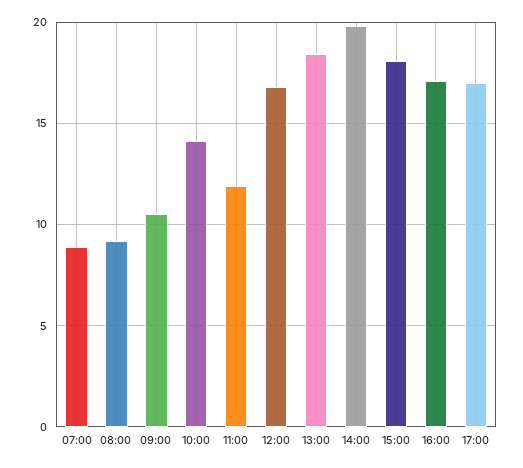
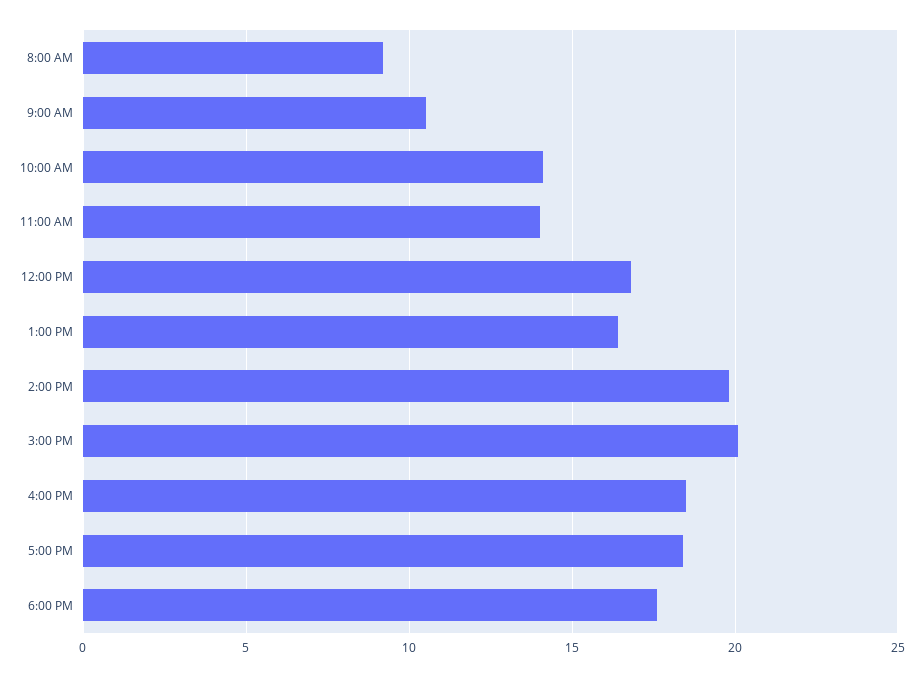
07:00: 9 -> none
11:00: 12 -> 14
13:00: 18.5 -> 16.5
15:00: 18 -> 20
16:00: 17 -> 18.5
17:00: 17 -> 18.5
6:00 PM: none -> 17.5

